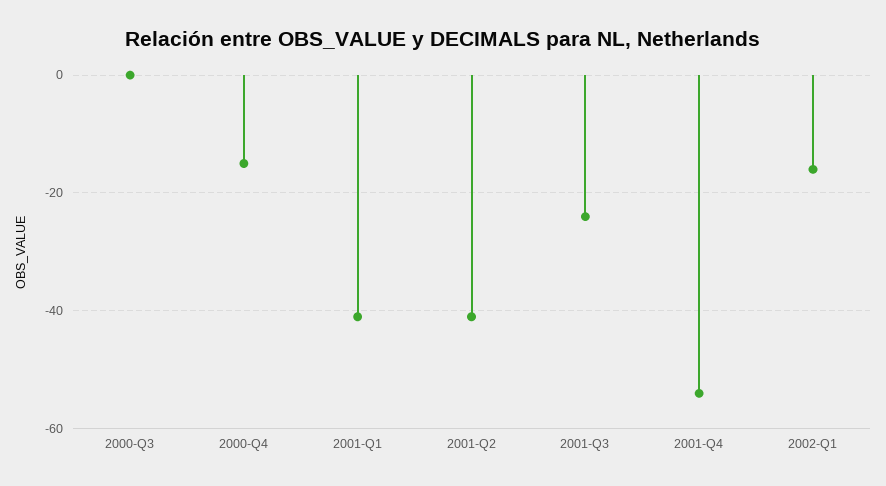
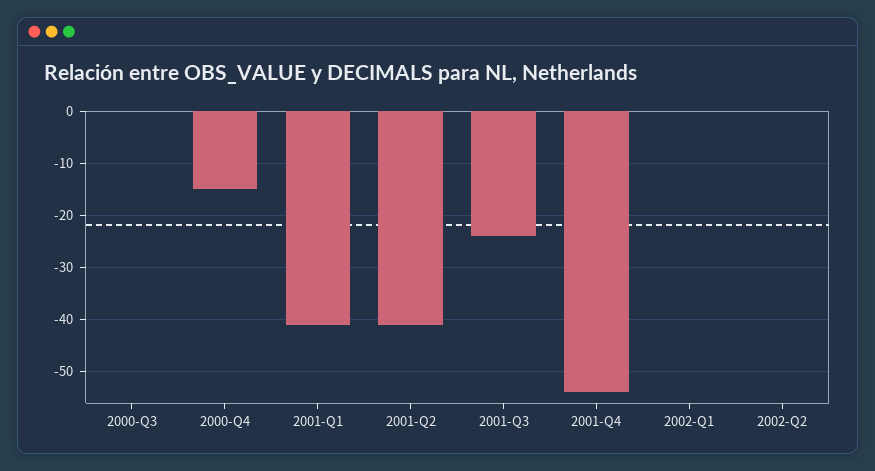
2002-Q1: -15 -> 0
2002-Q2: none -> 0

